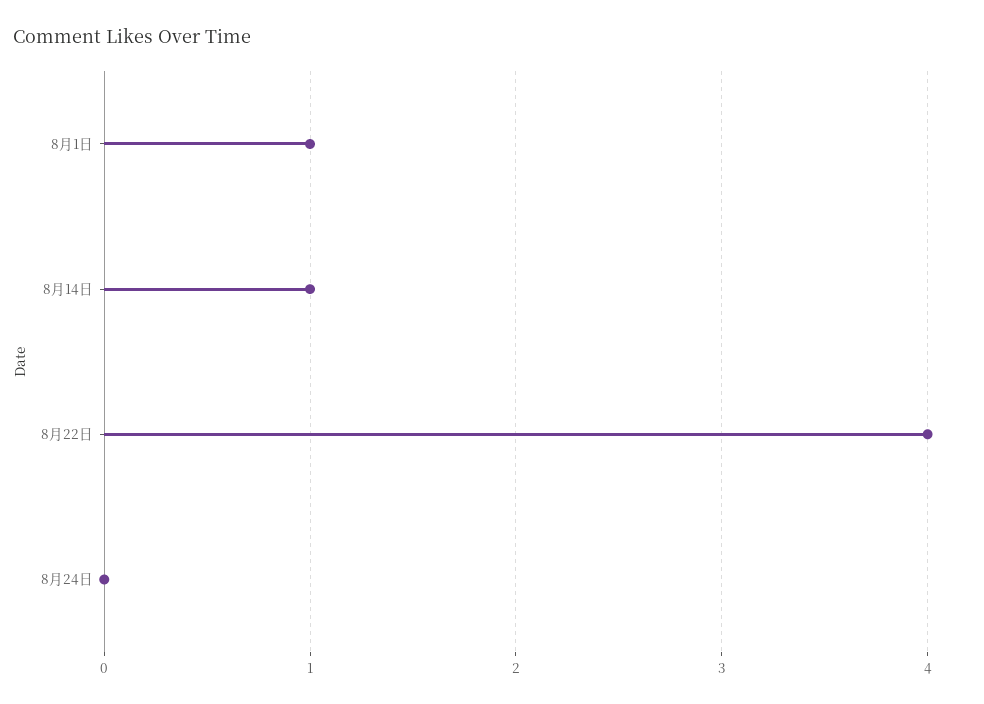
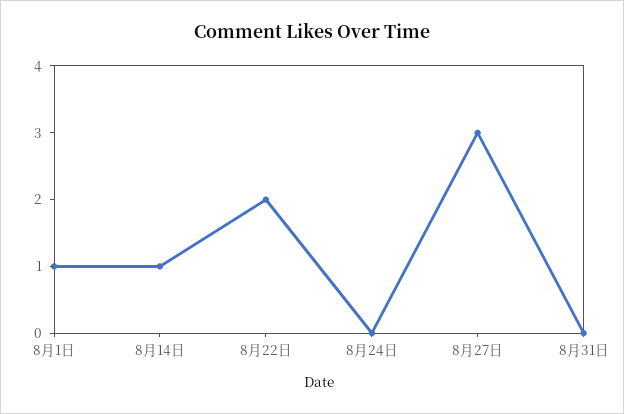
8月22日: 4 -> 2
8月27日: none -> 3
8月31日: none -> 0

